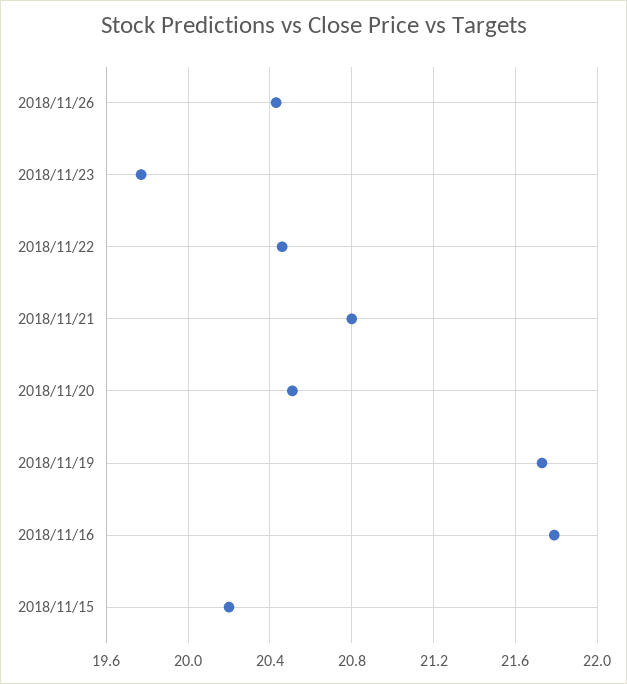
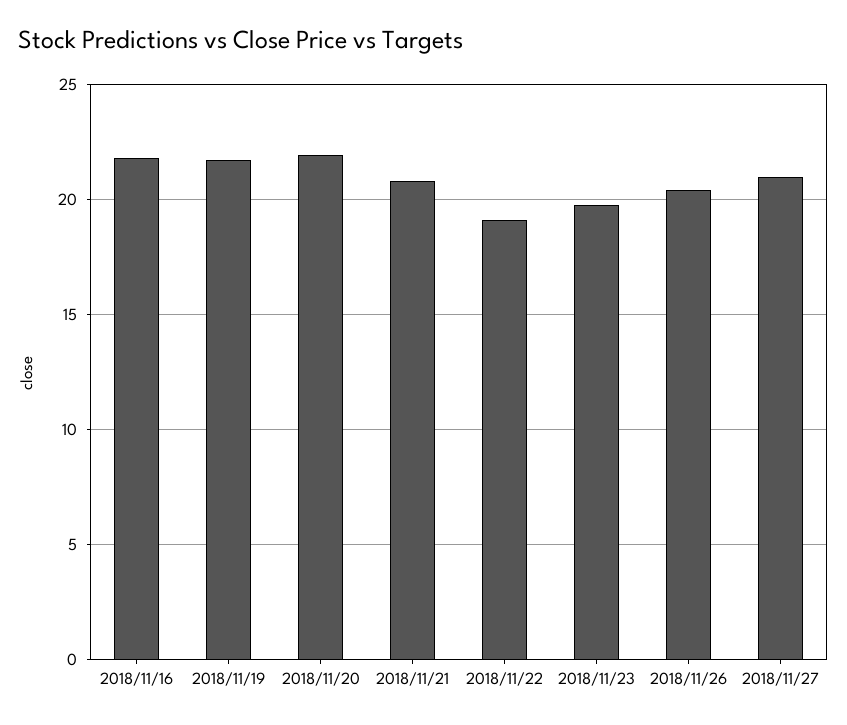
2018/11/22: 20.45 -> 19
2018/11/20: 20.5 -> 22
2018/11/15: 20.2 -> none
2018/11/27: none -> 21

